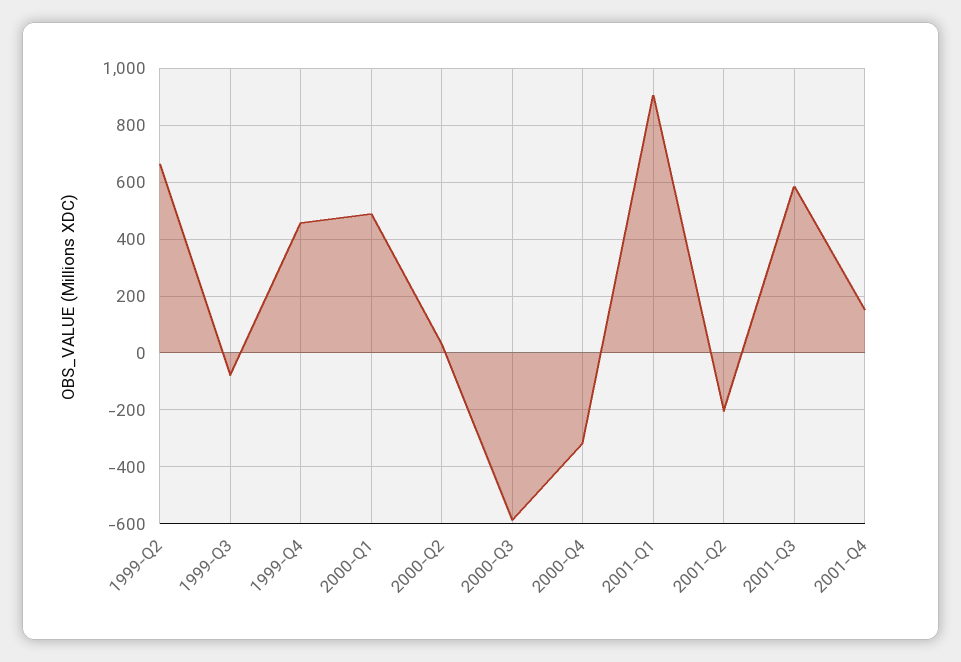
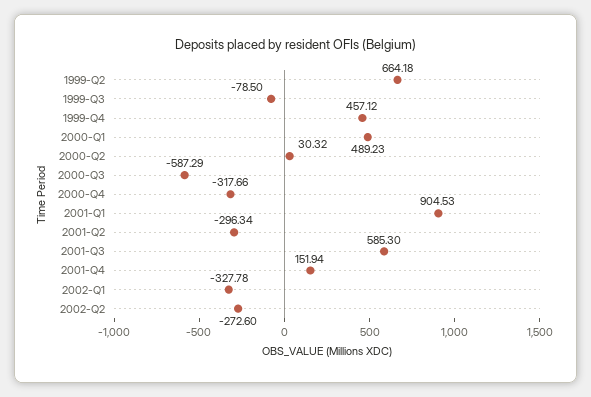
2001-Q2: -200 -> -296.34
2002-Q1: none -> -327.78
2002-Q2: none -> -272.6

